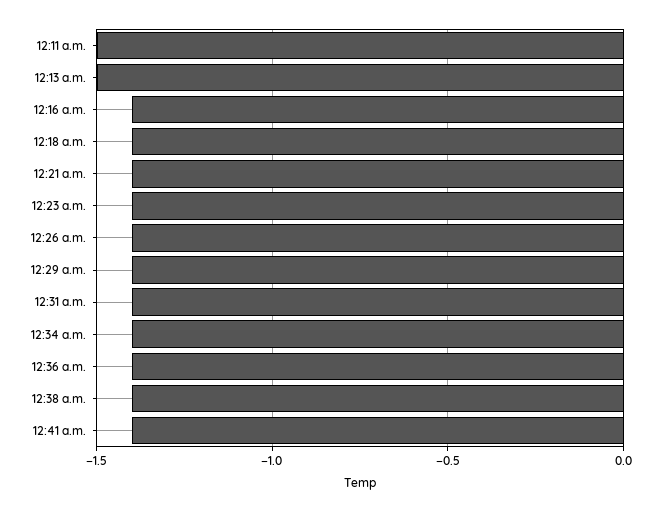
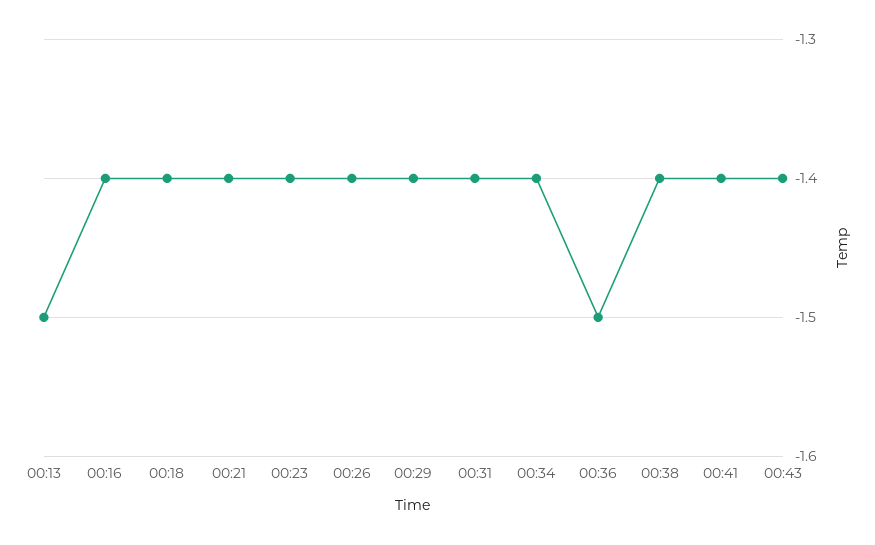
12:11 a.m.: -1.5 -> none
12:36 a.m.: -1.4 -> -1.5
00:43: none -> -1.4

